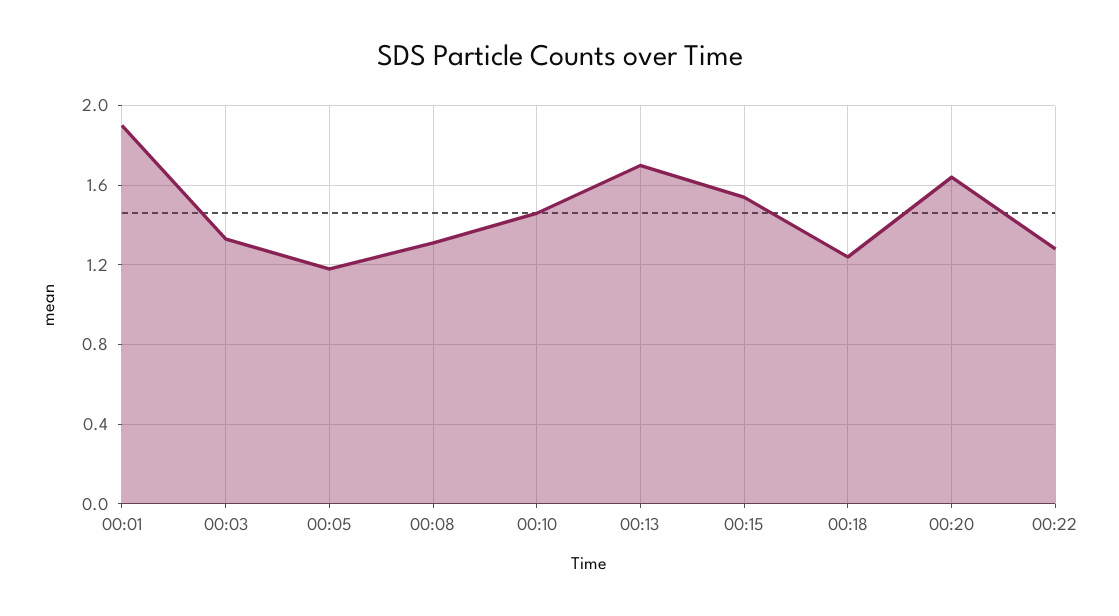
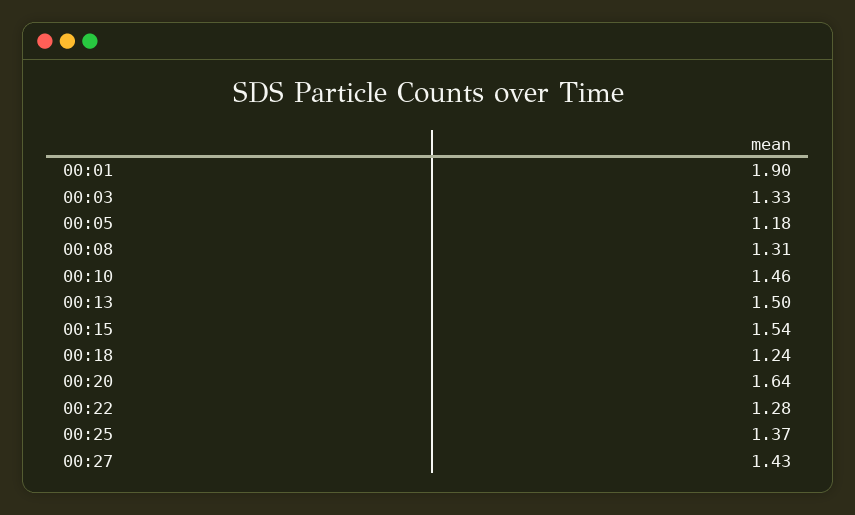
00:13: 1.7 -> 1.5
00:25: none -> 1.37
00:27: none -> 1.43

